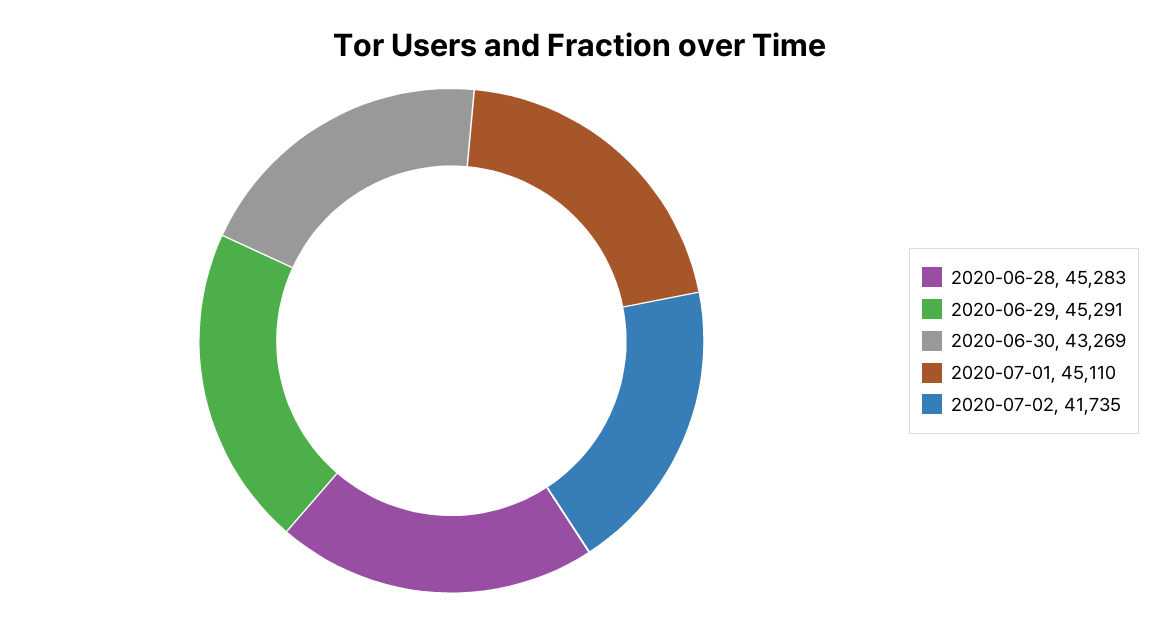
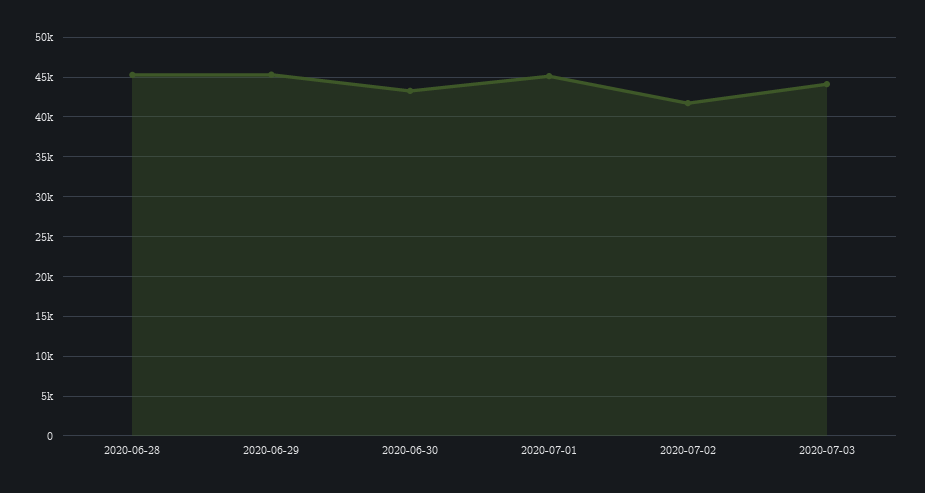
2020-07-03: none -> 44000

